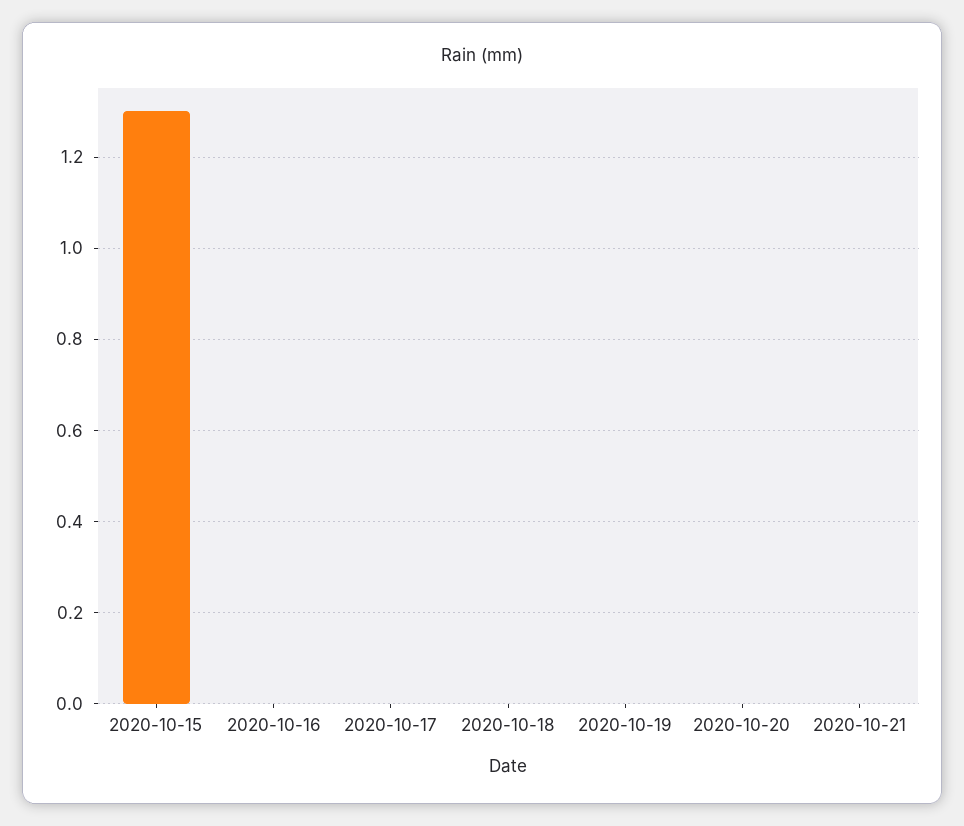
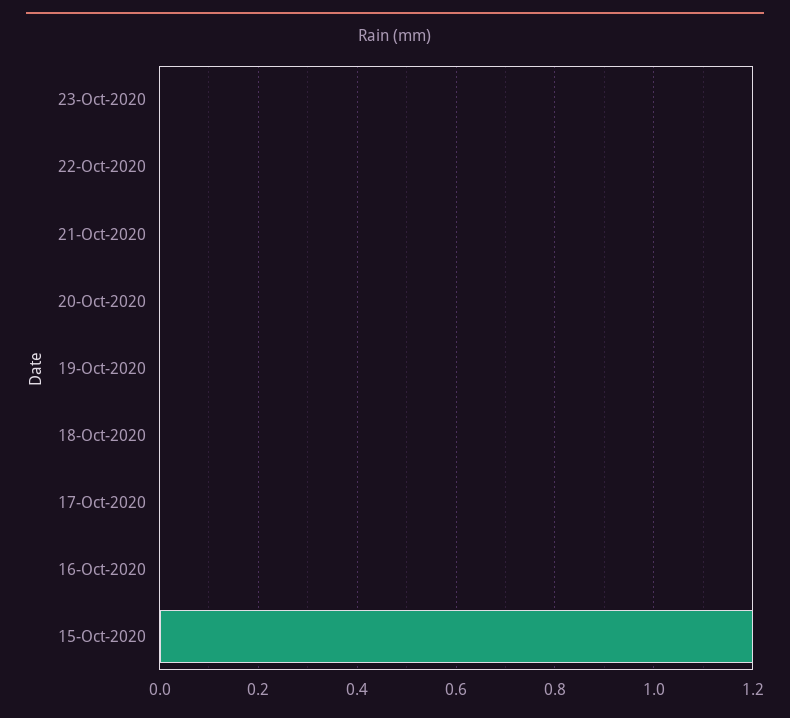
2020-10-15: 1.3 -> 1.2
23-Oct-2020: none -> 0
22-Oct-2020: none -> 0

